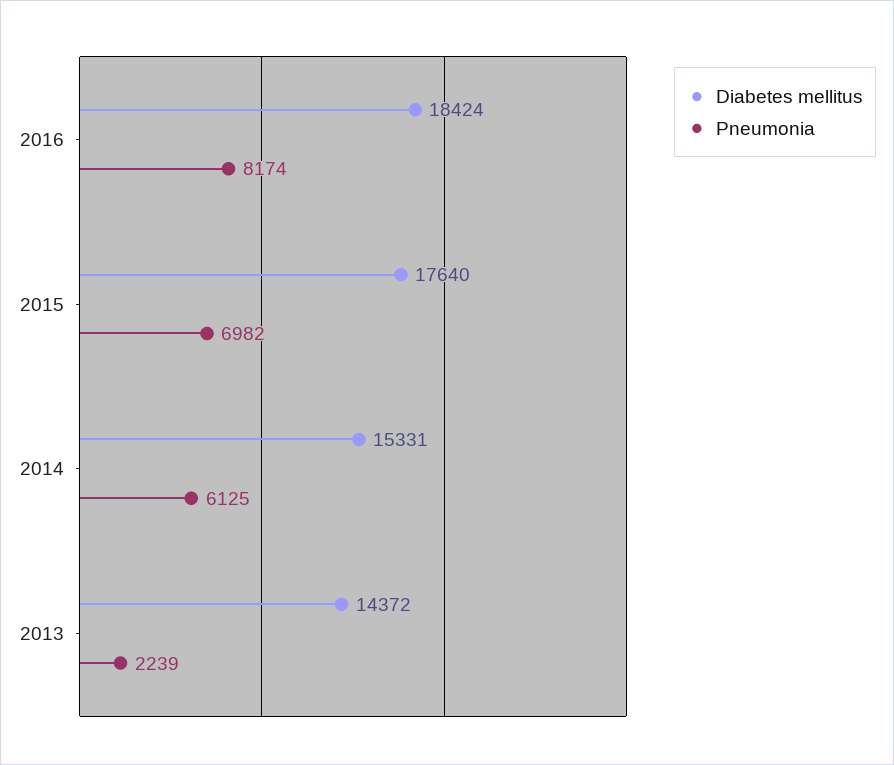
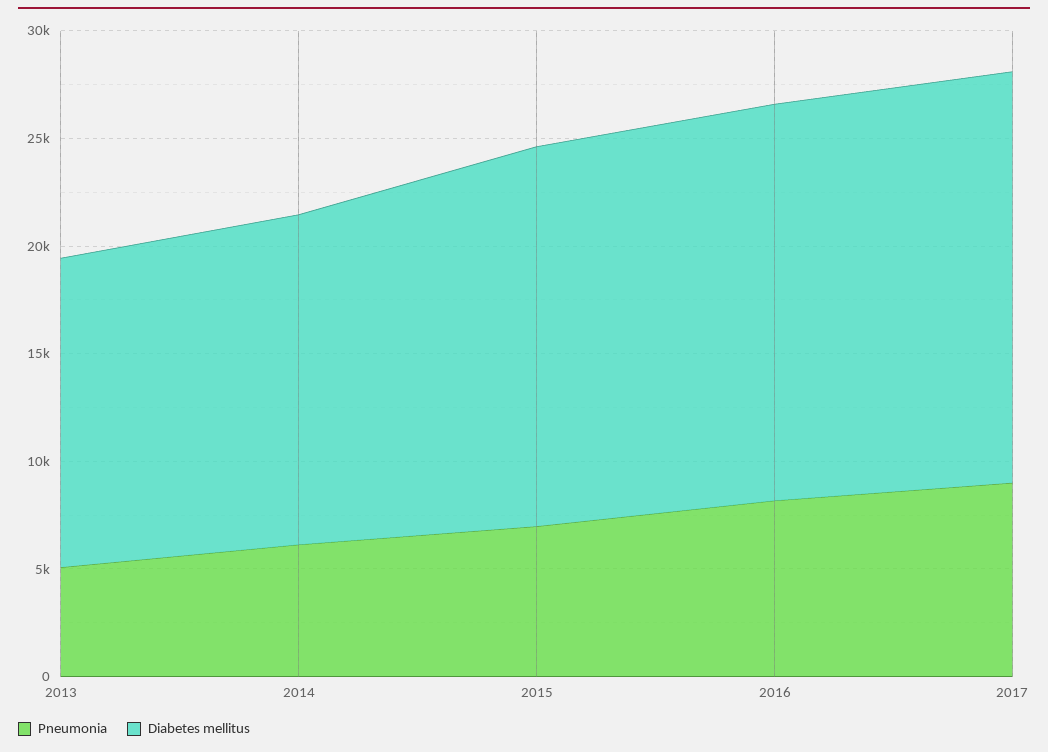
Pneumonia, 2013: 2239 -> 5000
Pneumonia, 2017: none -> 9000
Diabetes mellitus, 2017: none -> 19000

